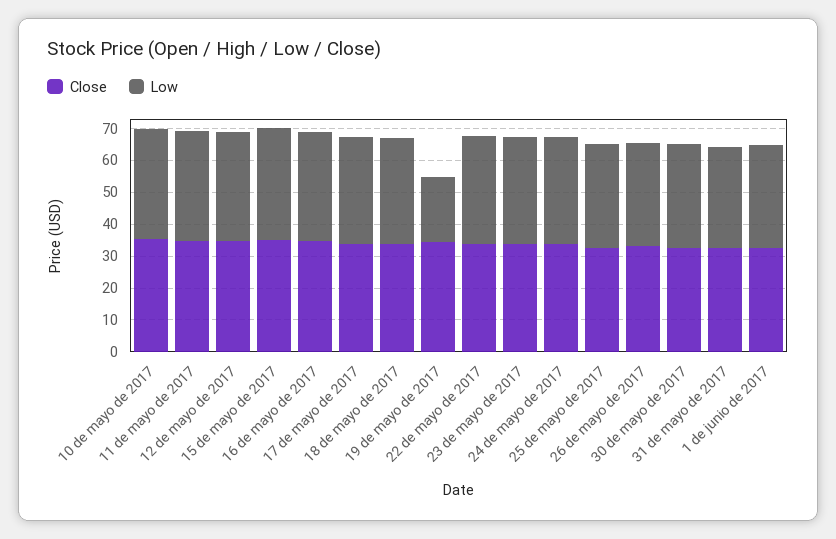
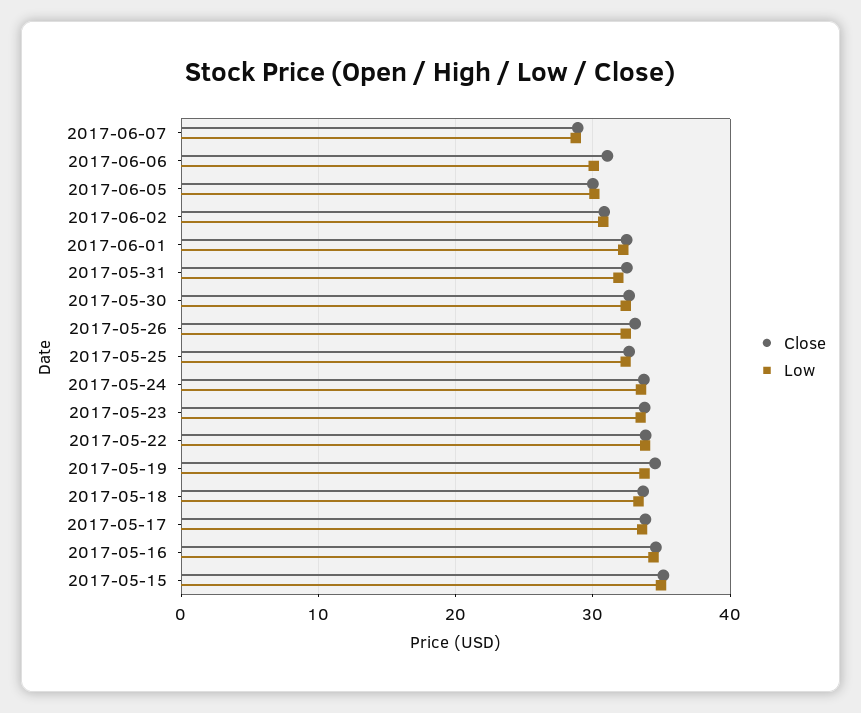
Close, 10 de mayo de 2017: 35 -> none
Low, 10 de mayo de 2017: 35 -> none
Close, 11 de mayo de 2017: 35 -> none
Low, 11 de mayo de 2017: 35 -> none
Close, 12 de mayo de 2017: 35 -> none
Low, 12 de mayo de 2017: 35 -> none
Low, 19 de mayo de 2017: 20 -> 34
Close, 2017-06-07: none -> 29
Low, 2017-06-07: none -> 29
Close, 2017-06-06: none -> 31
Low, 2017-06-06: none -> 30
Close, 2017-06-05: none -> 30
Low, 2017-06-05: none -> 30
Close, 2017-06-02: none -> 31
Low, 2017-06-02: none -> 31

